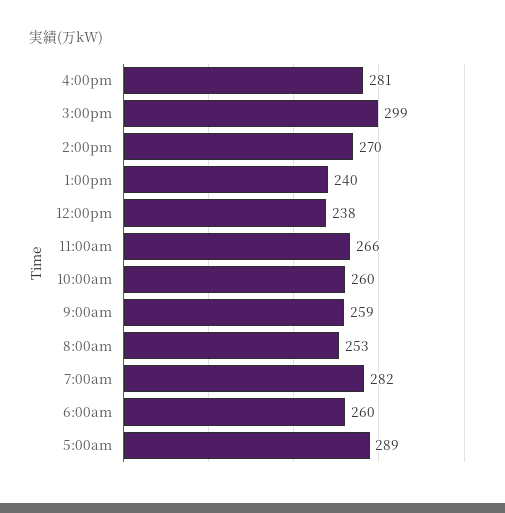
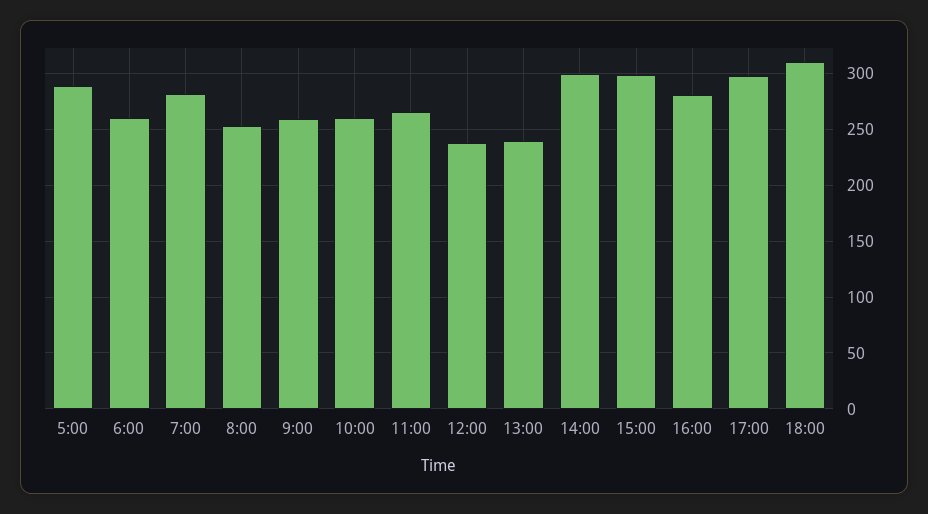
2:00pm: 270 -> 300
17:00: none -> 300
18:00: none -> 310

